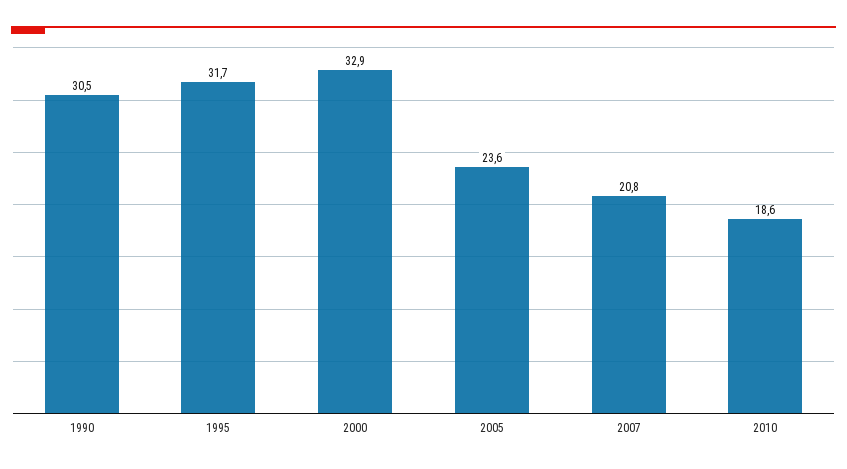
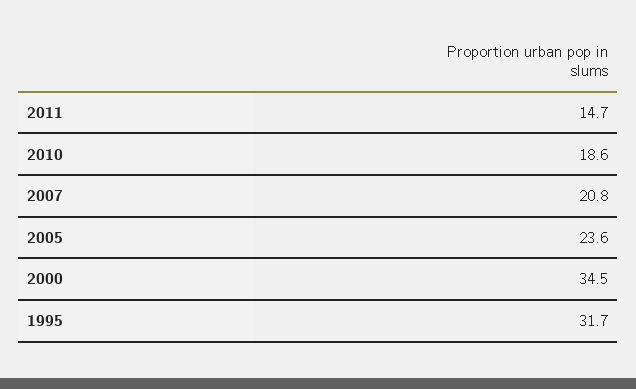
1990: 30.5 -> none
2000: 32.9 -> 34.5
2011: none -> 14.7

